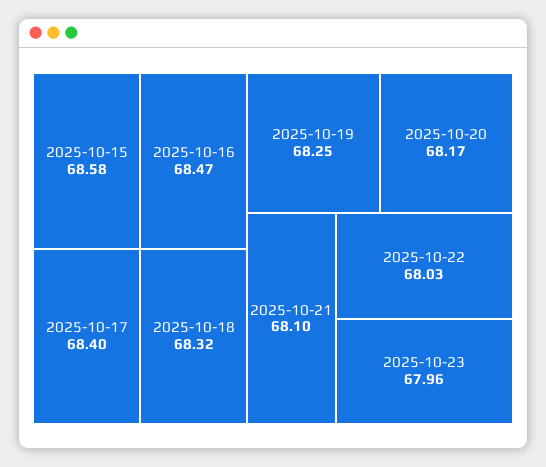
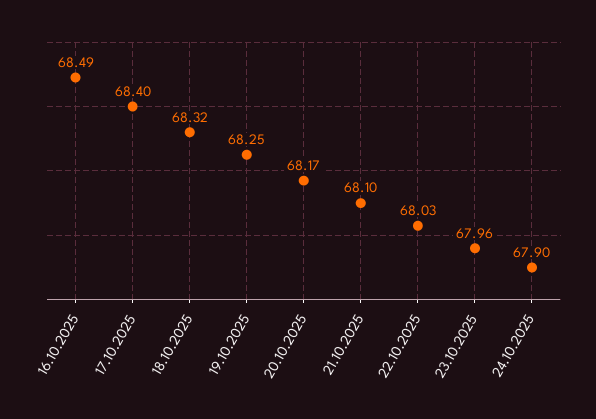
2025-10-15: 68.58 -> none
2025-10-16: 68.47 -> 68.49
24.10.2025: none -> 67.9

